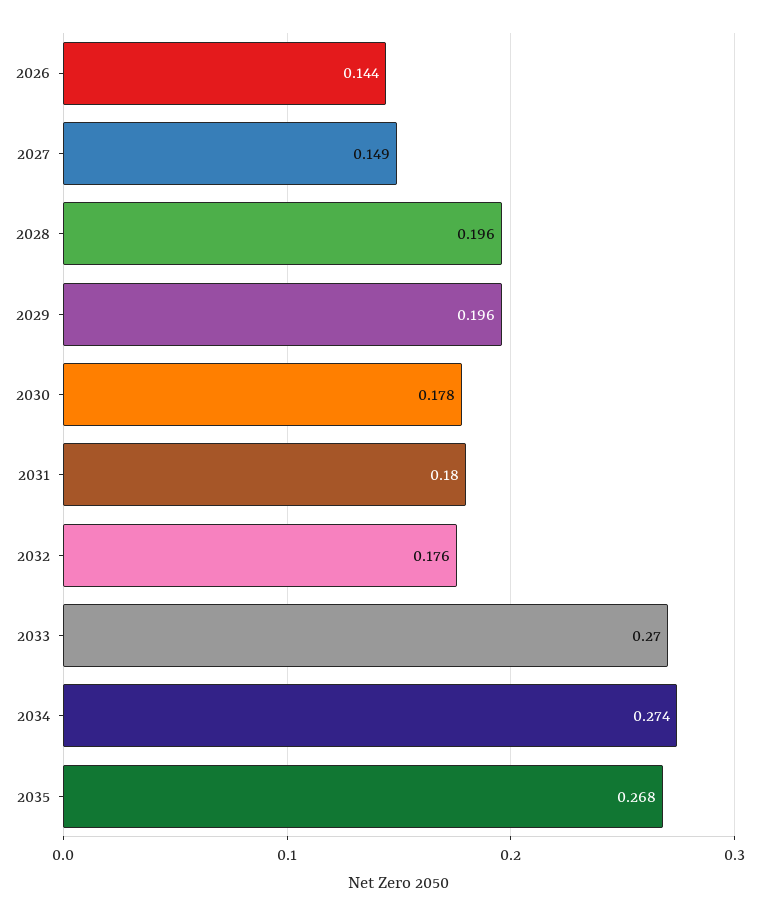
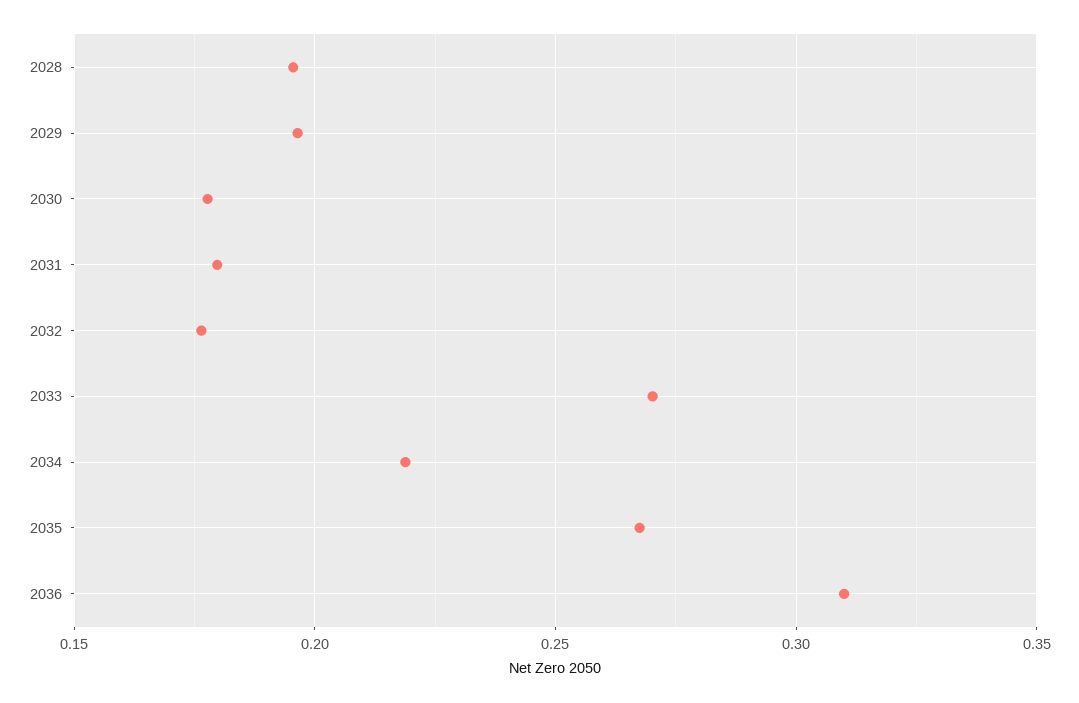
2026: 0.144 -> none
2027: 0.149 -> none
2034: 0.274 -> 0.22
2036: none -> 0.31

